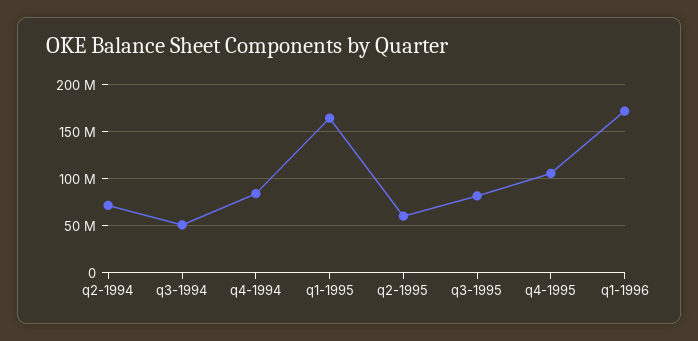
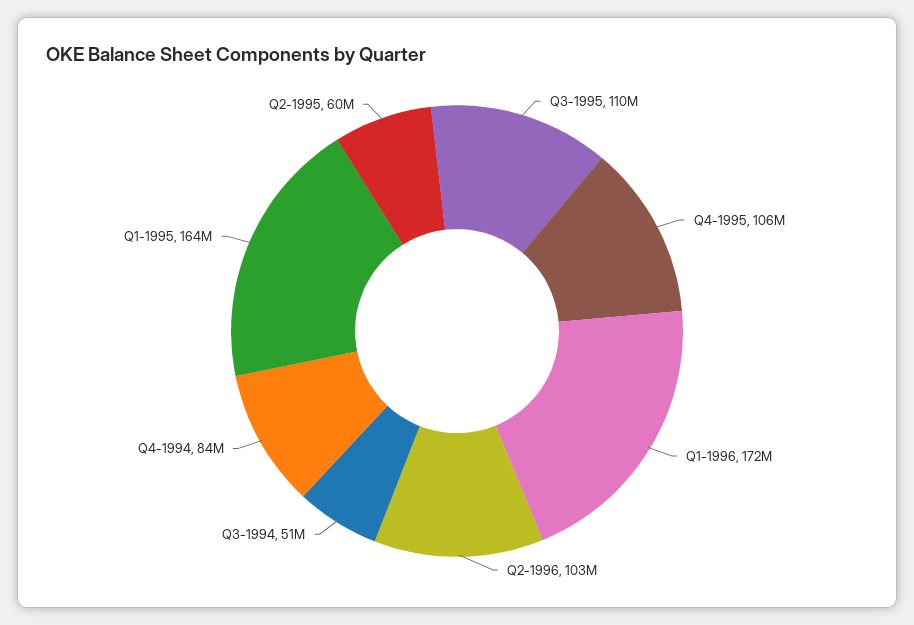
q2-1994: 70000000 -> none
q3-1995: 80000000 -> 110000000
Q2-1996: none -> 103000000

